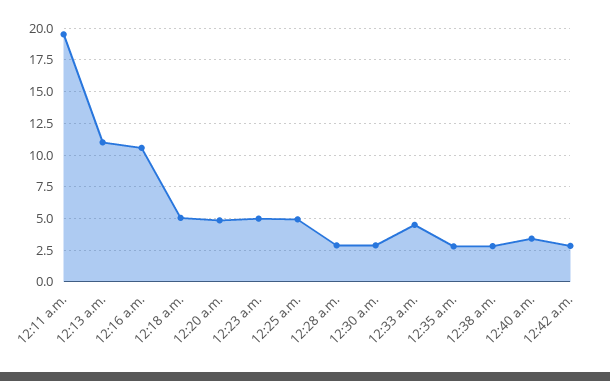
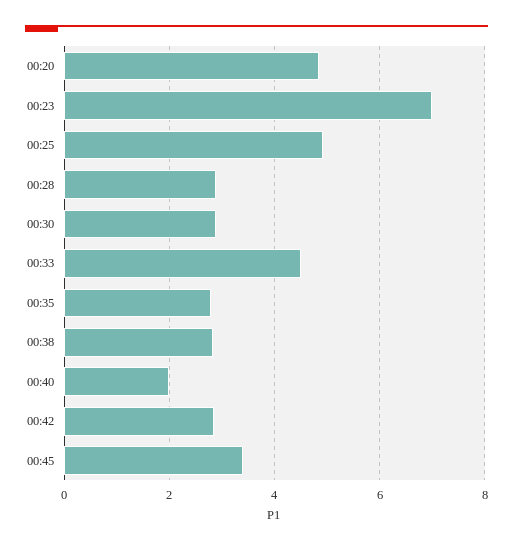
12:11 a.m.: 19.5 -> none
12:13 a.m.: 11 -> none
12:16 a.m.: 10.5 -> none
12:18 a.m.: 5 -> none
12:23 a.m.: 5 -> 7
12:40 a.m.: 3.5 -> 2
00:45: none -> 3.4

